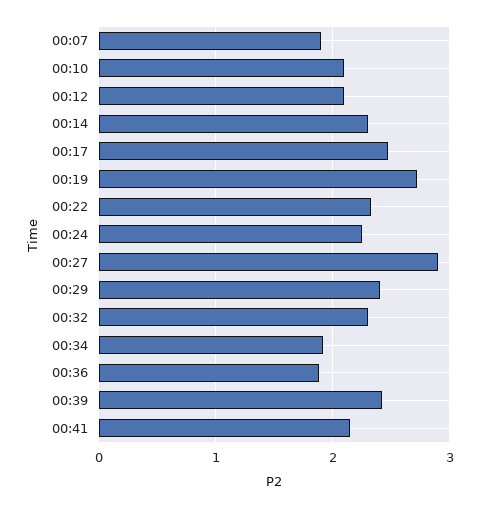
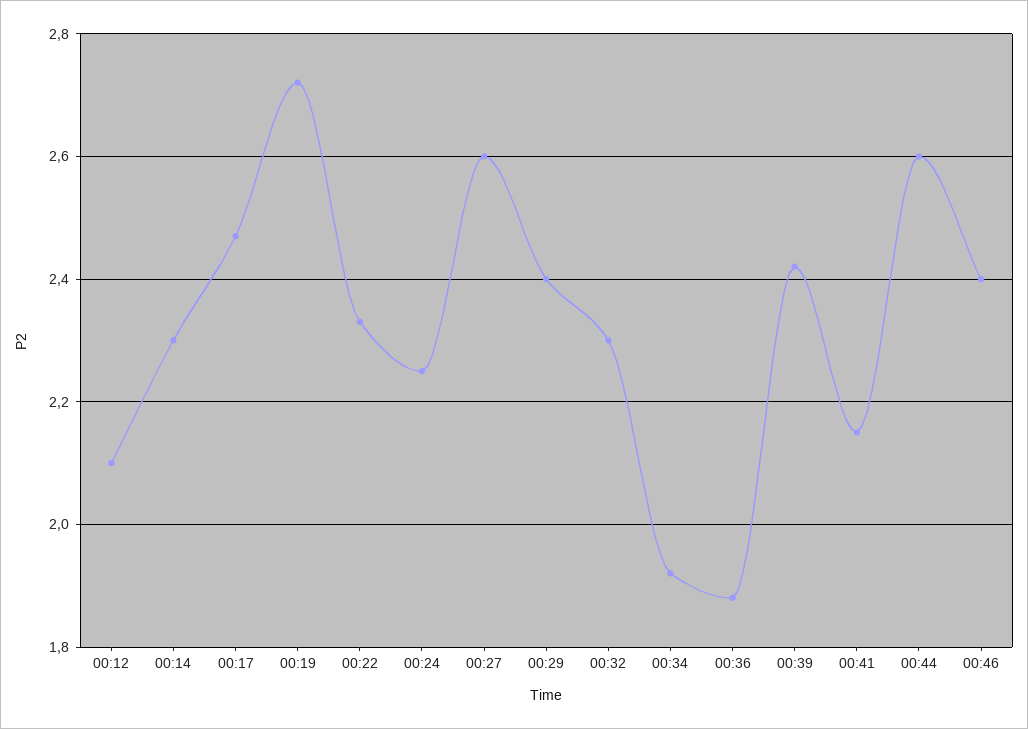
00:07: 1.9 -> none
00:10: 2.1 -> none
00:27: 2.9 -> 2.6
00:44: none -> 2.6
00:46: none -> 2.4

